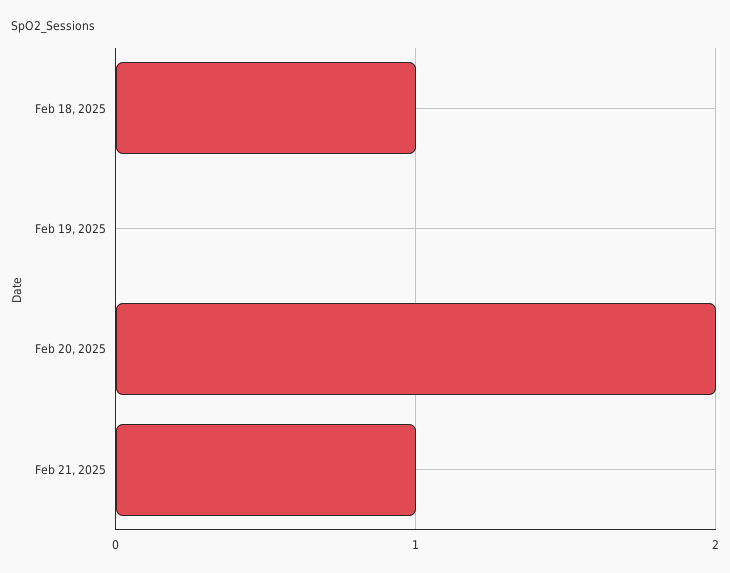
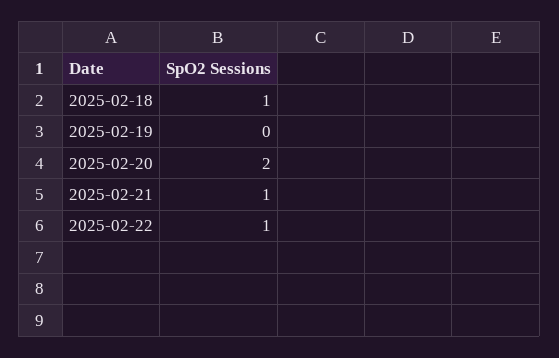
2025-02-22: none -> 1

